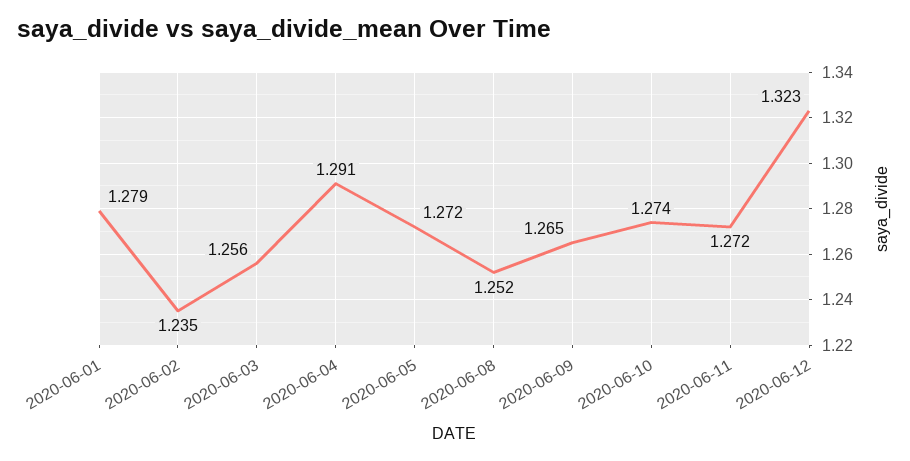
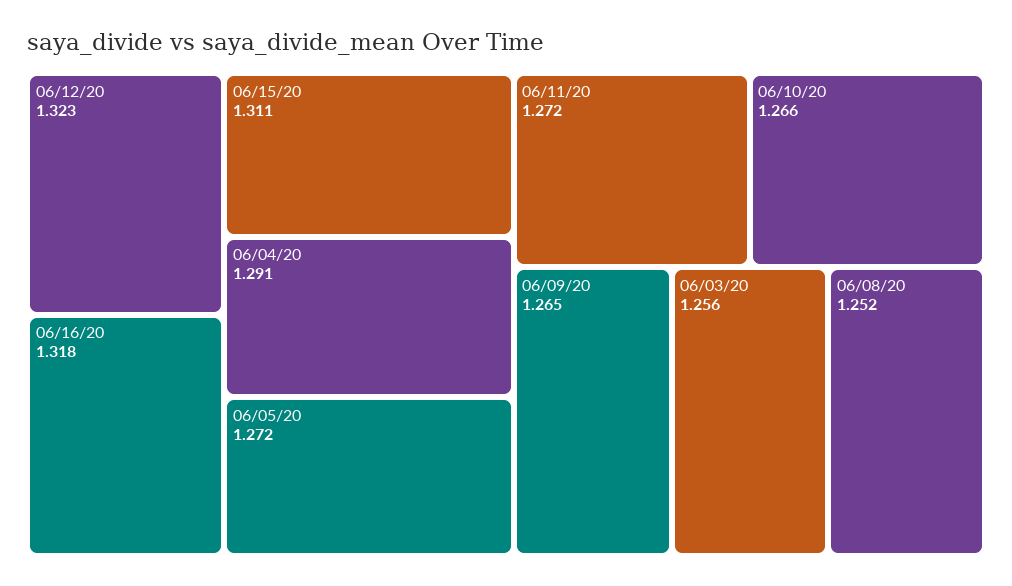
2020-06-01: 1.279 -> none
2020-06-02: 1.235 -> none
2020-06-10: 1.274 -> 1.266
06/16/20: none -> 1.318
06/15/20: none -> 1.311

